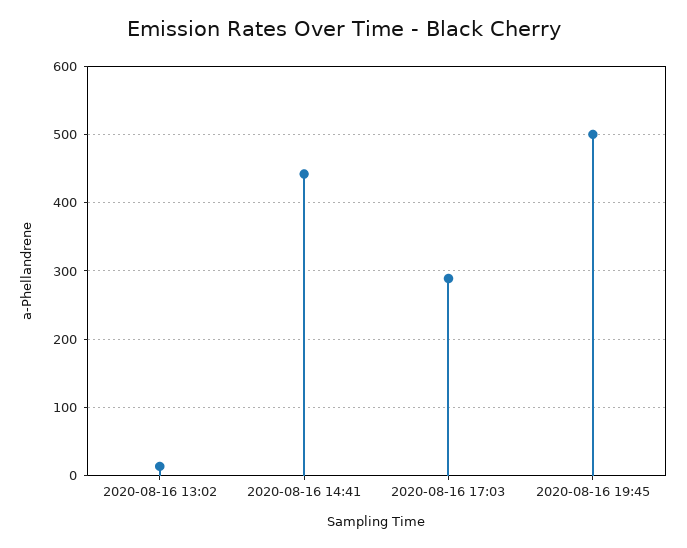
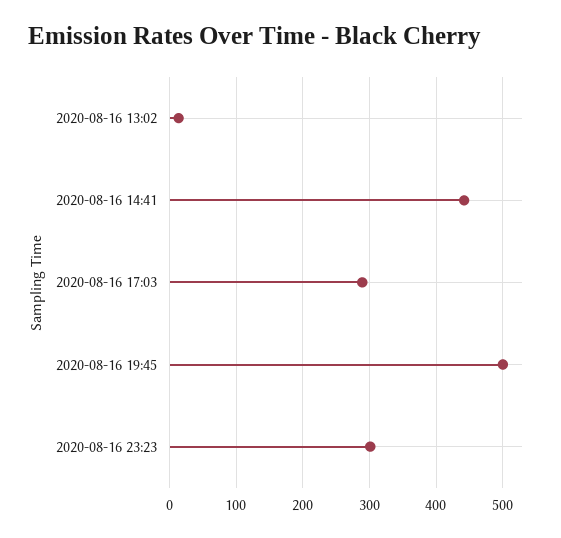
2020-08-16 23:23: none -> 300

